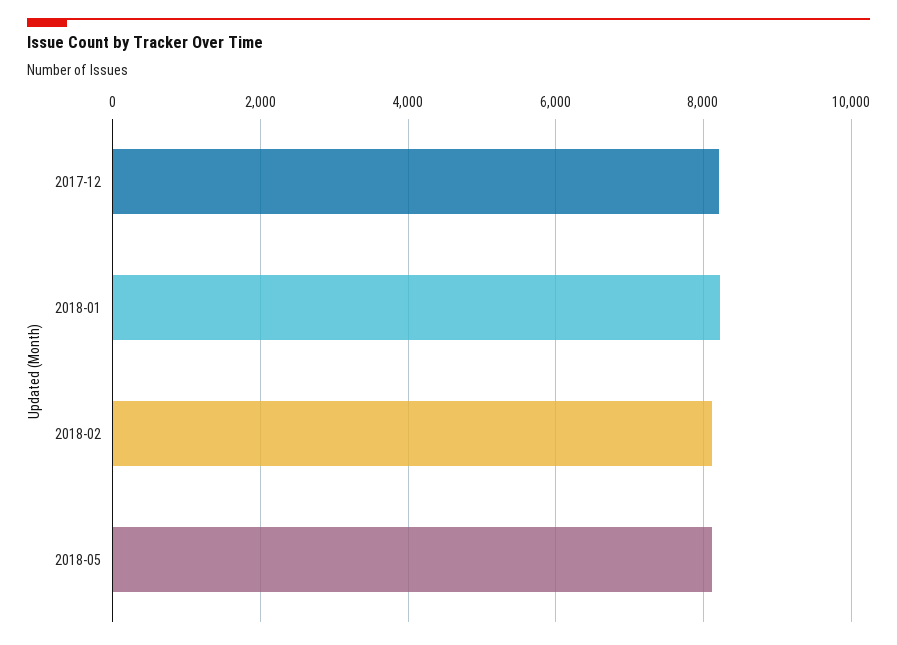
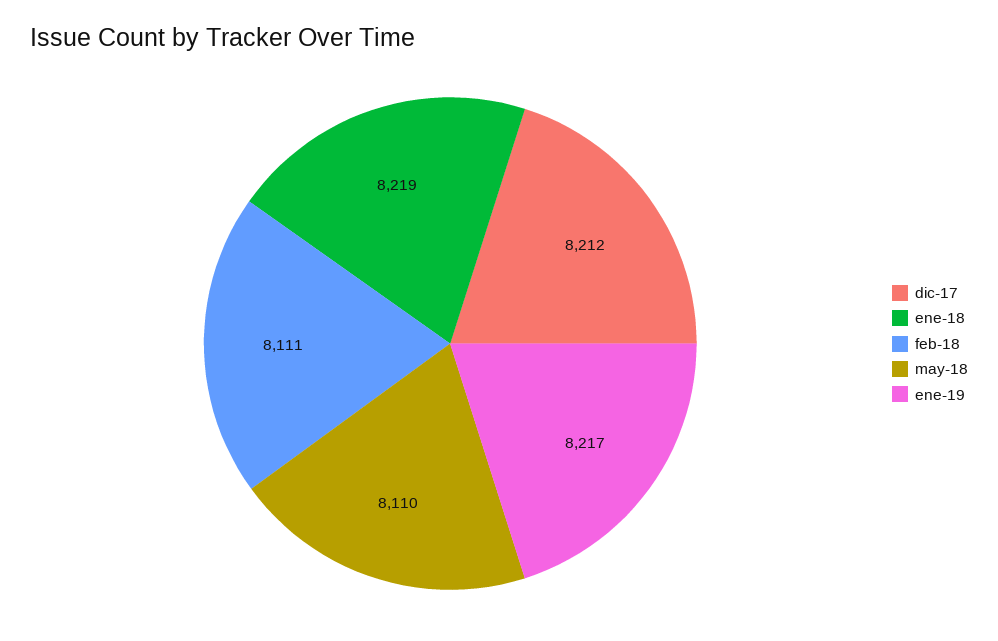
ene-19: none -> 8217

